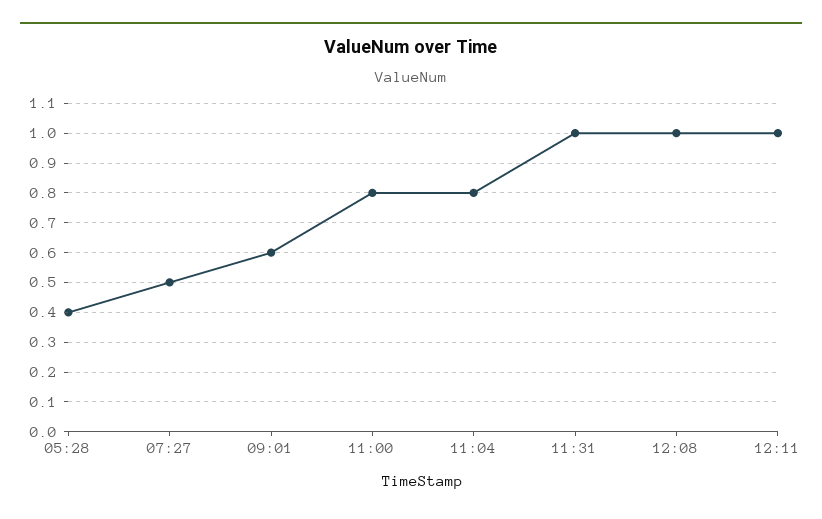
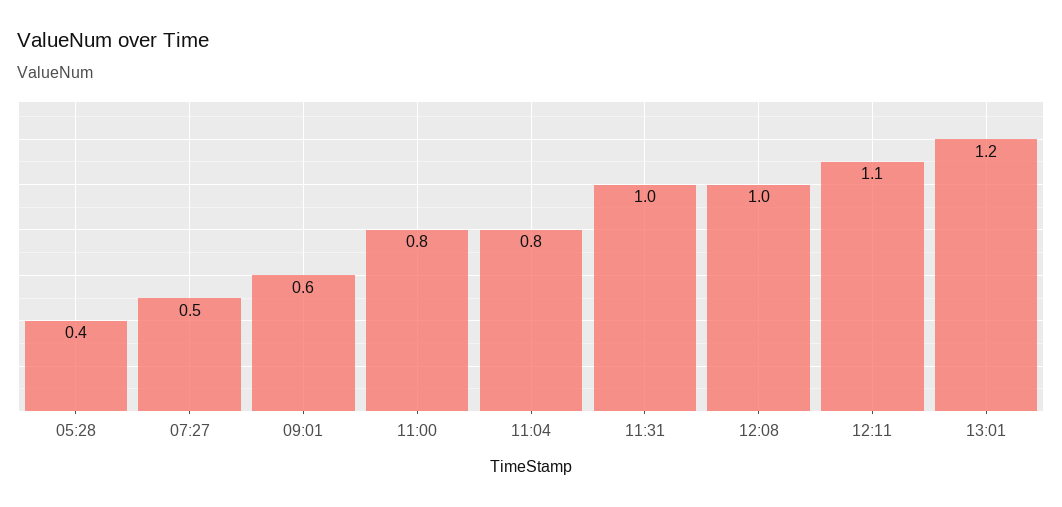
12:11: 1 -> 1.1
13:01: none -> 1.2

